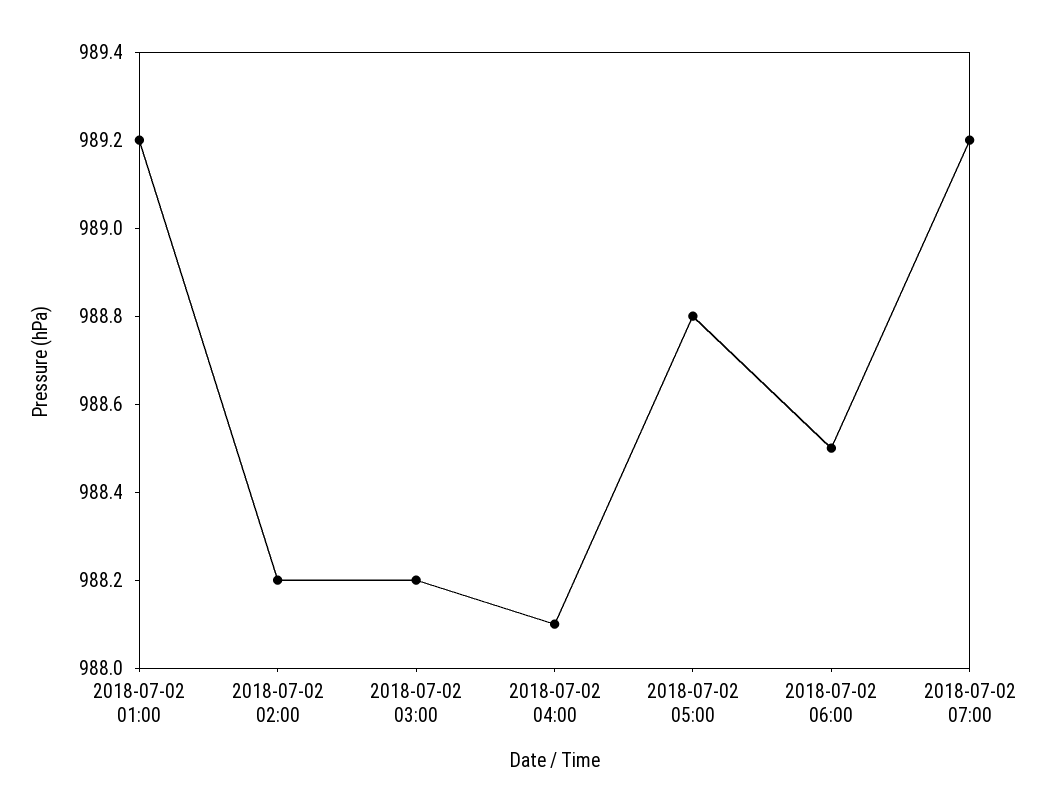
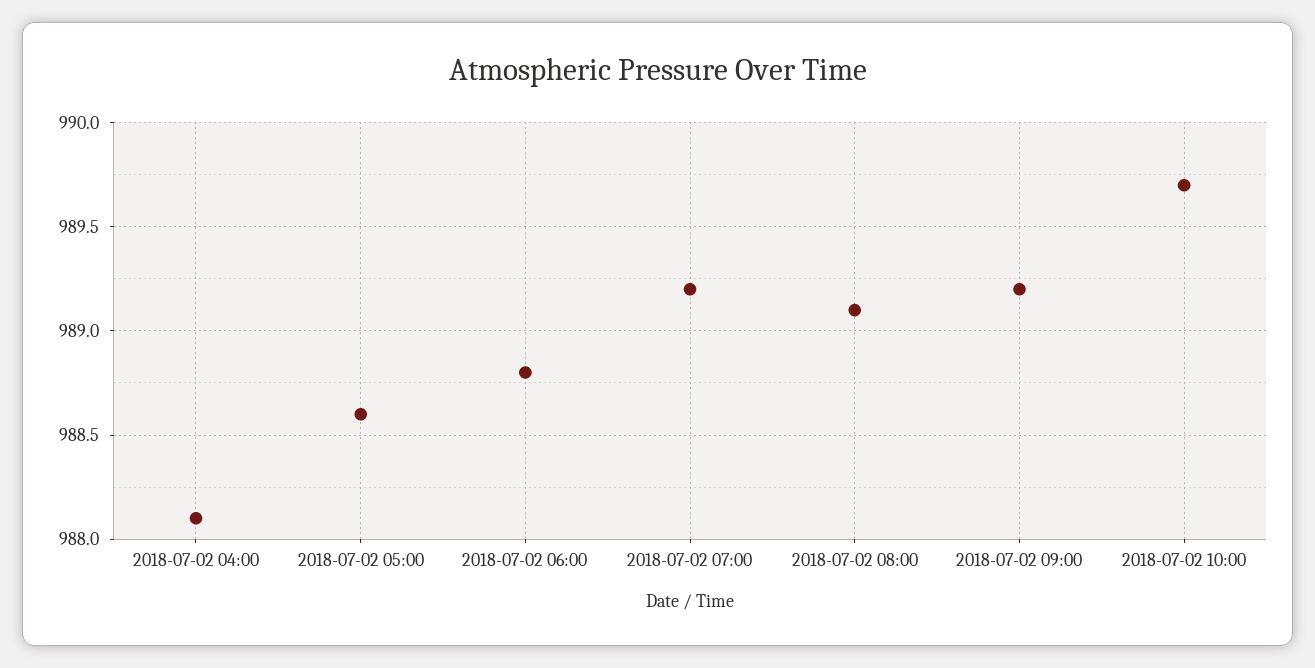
2018-07-02 01:00: 989.2 -> none
2018-07-02 02:00: 988.2 -> none
2018-07-02 03:00: 988.2 -> none
2018-07-02 05:00: 988.8 -> 988.6
2018-07-02 06:00: 988.5 -> 988.8
2018-07-02 08:00: none -> 989.1
2018-07-02 09:00: none -> 989.2
2018-07-02 10:00: none -> 989.7

